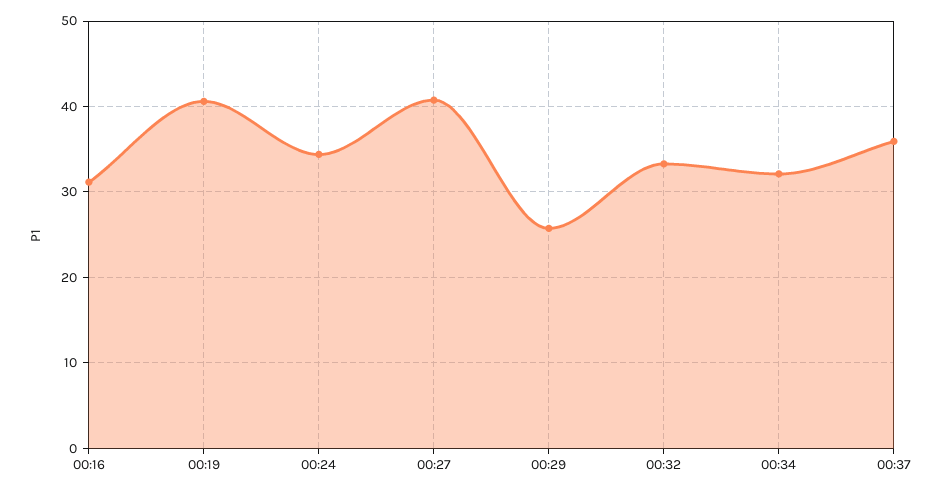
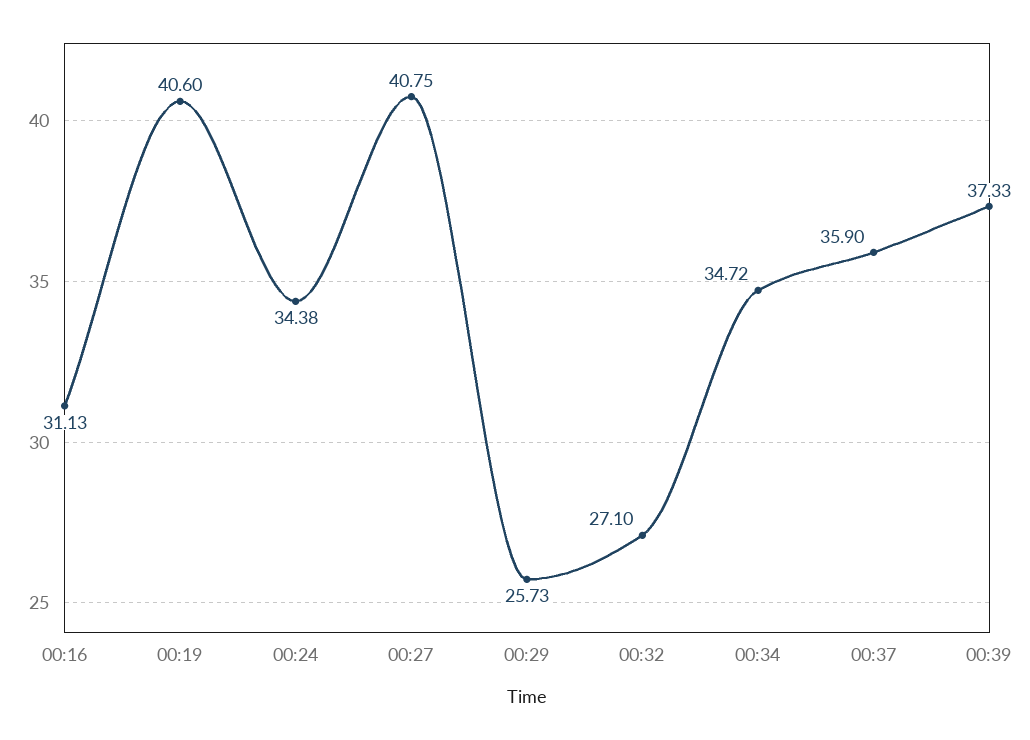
00:32: 33 -> 27.1
00:34: 32 -> 34.72
00:39: none -> 37.33

